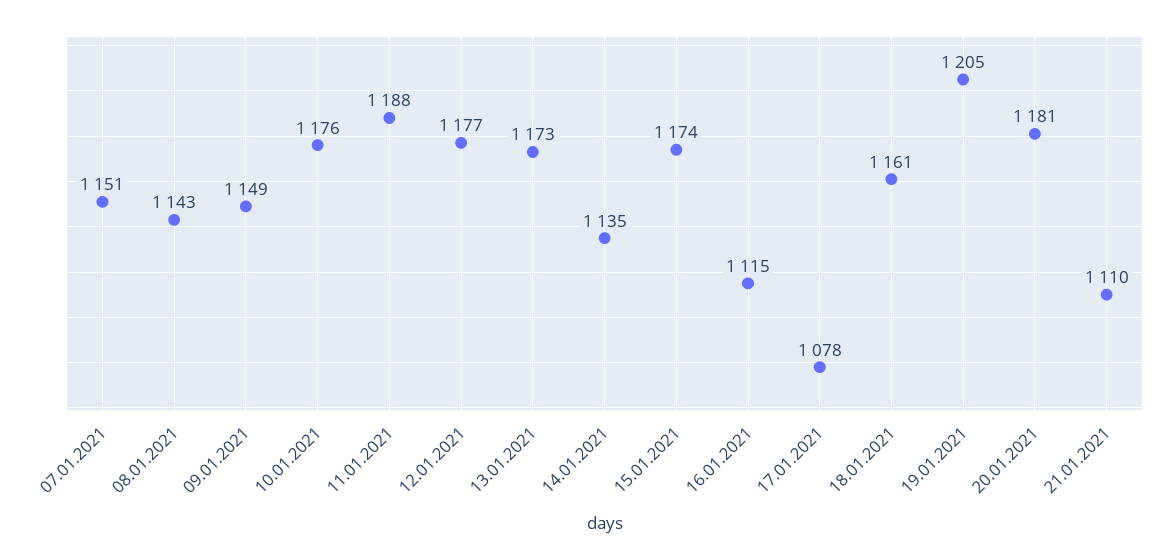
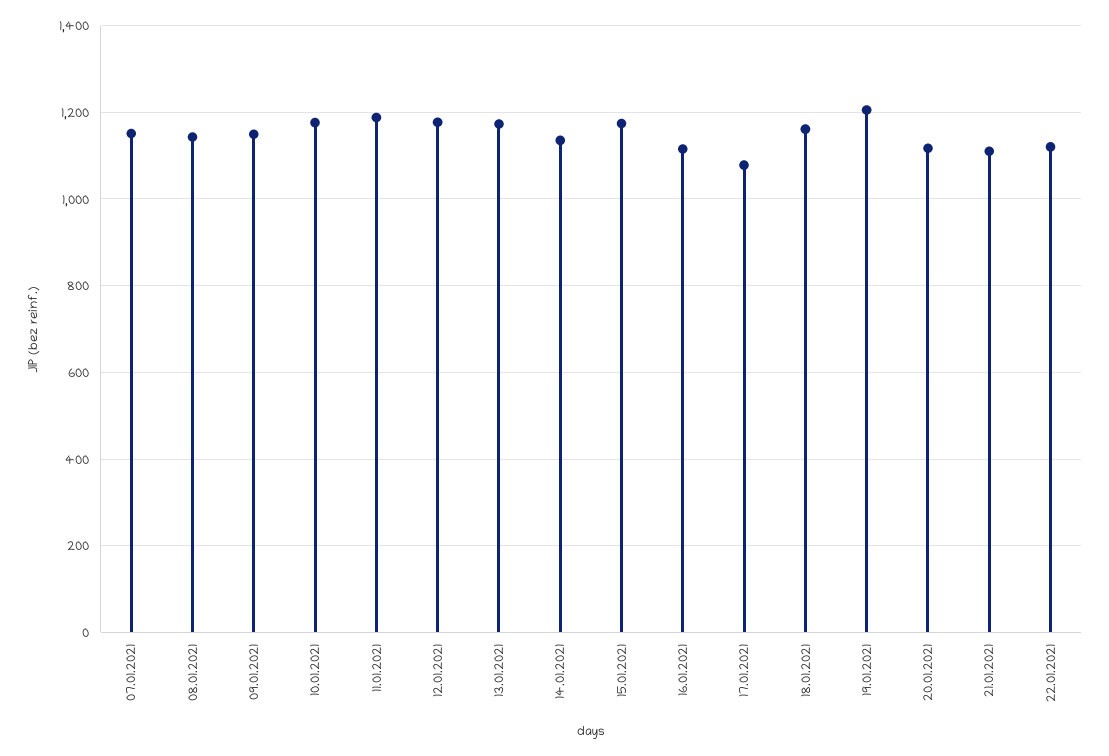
20.01.2021: 1181 -> 1120
22.01.2021: none -> 1120

